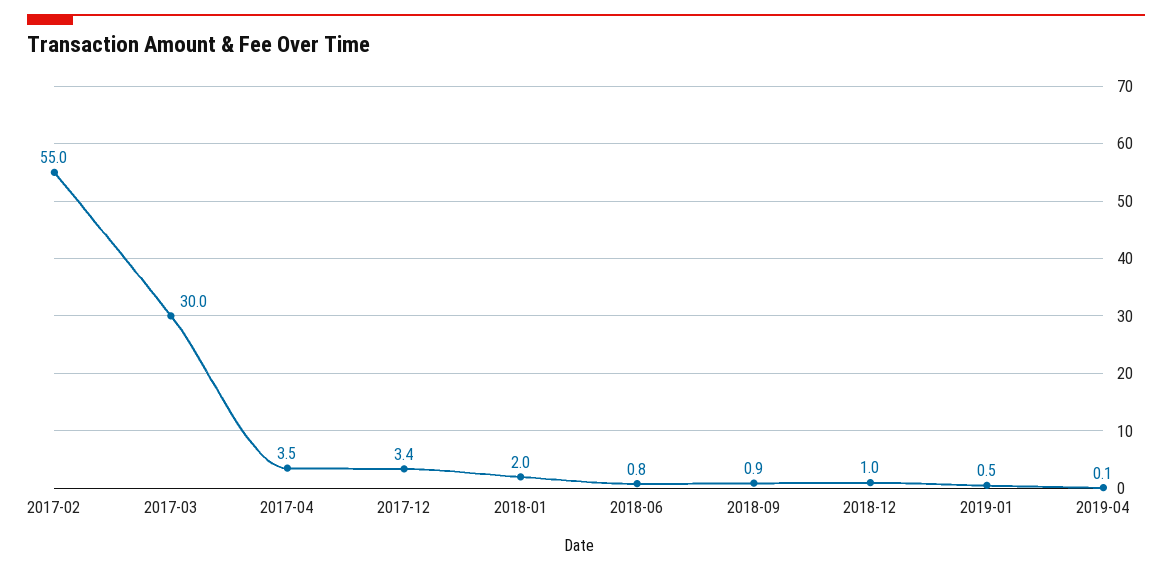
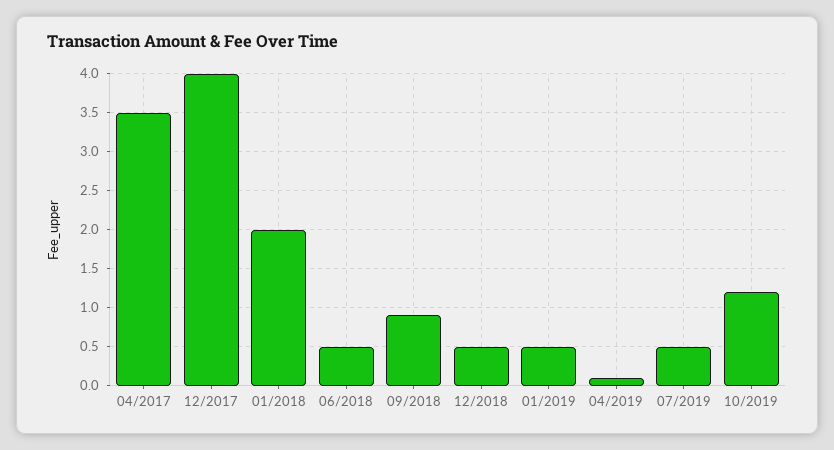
2017-02: 55 -> none
2017-03: 30 -> none
2017-12: 3.4 -> 4
2018-06: 0.8 -> 0.5
2018-12: 1 -> 0.5
07/2019: none -> 0.5
10/2019: none -> 1.2

